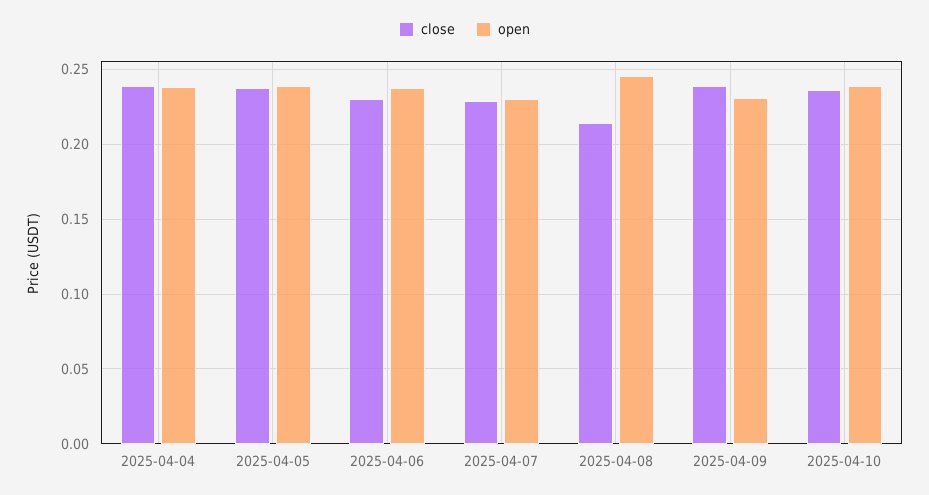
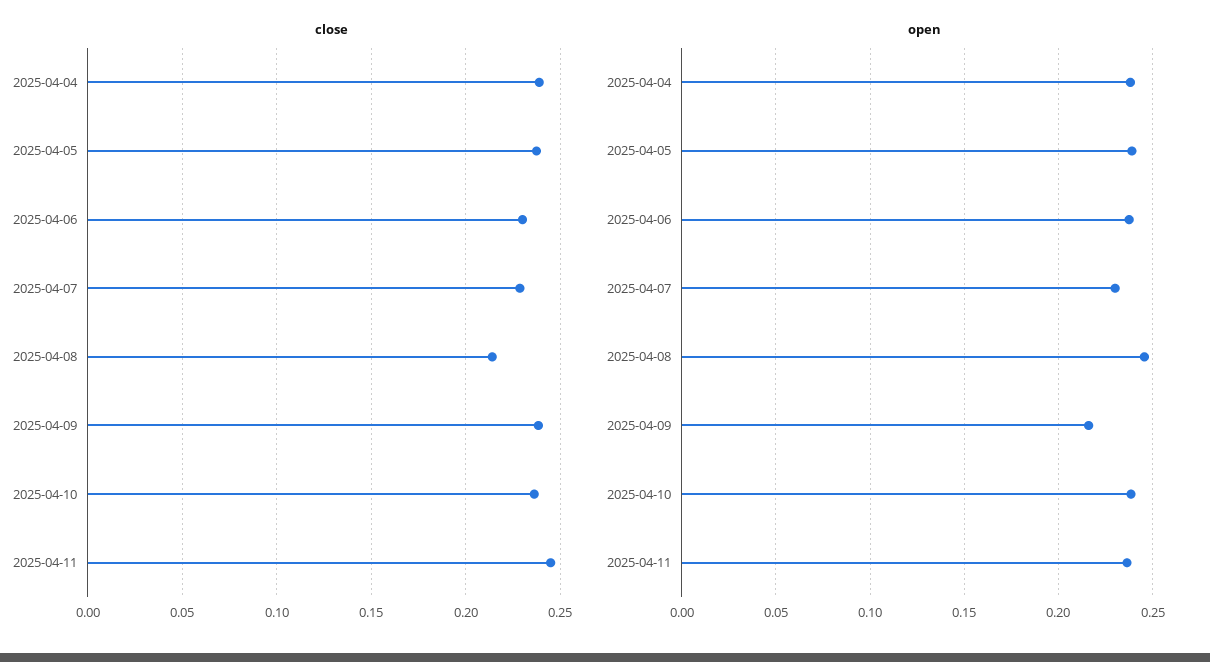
open, 2025-04-09: 0.23 -> 0.215
close, 2025-04-11: none -> 0.245
open, 2025-04-11: none -> 0.235

